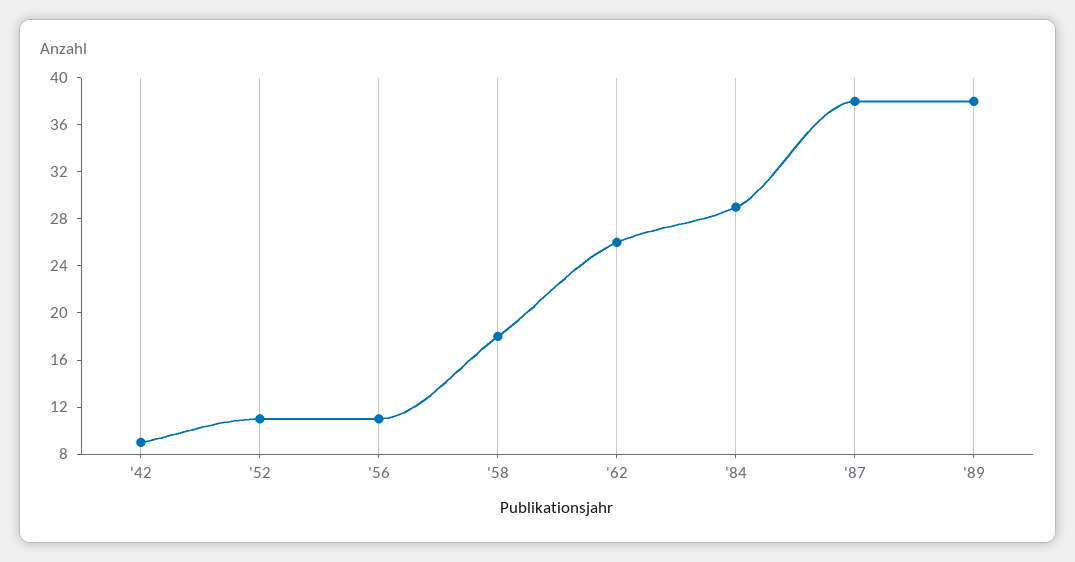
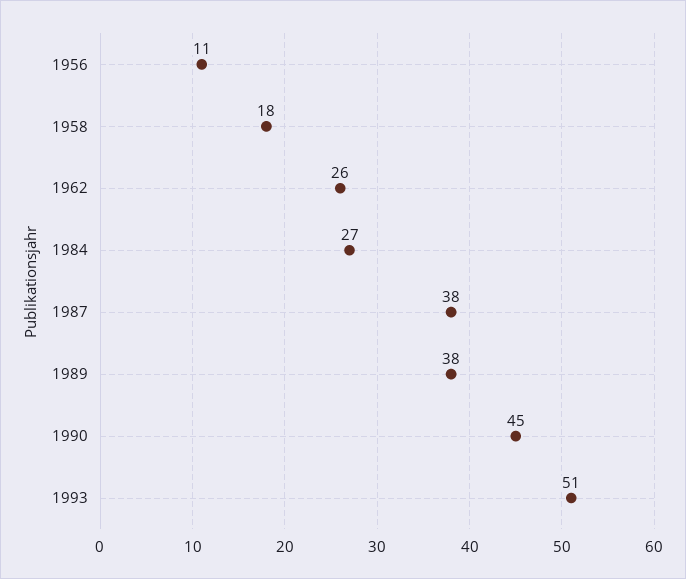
'42: 9 -> none
'52: 11 -> none
'84: 29 -> 27
1990: none -> 45
1993: none -> 51

